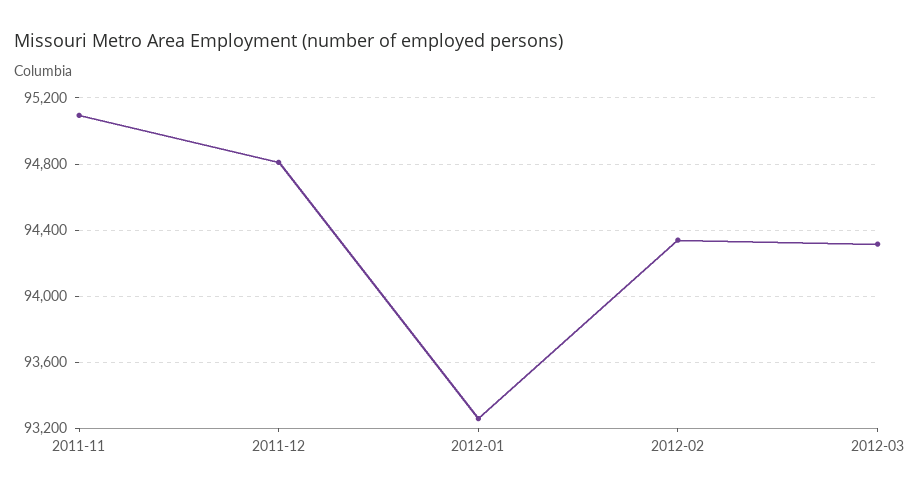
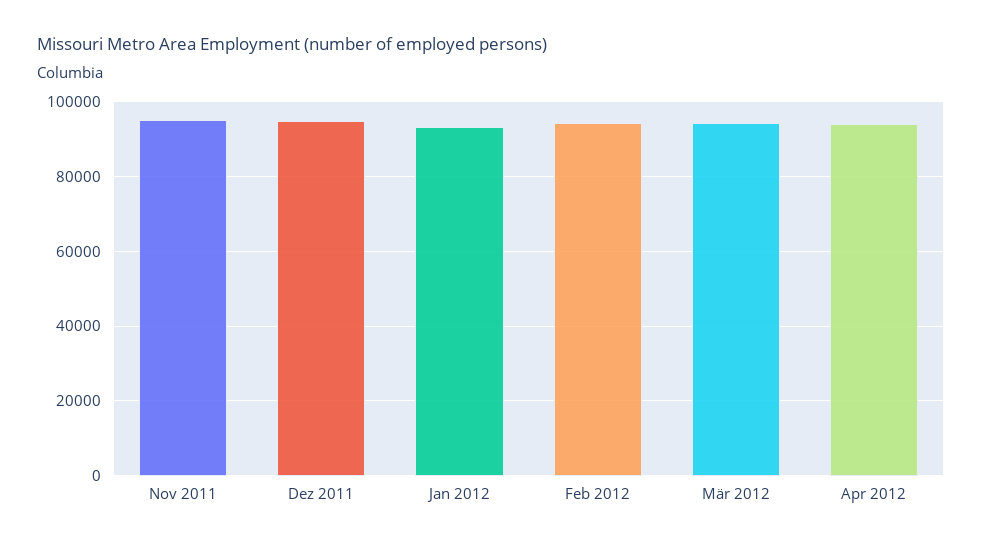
Apr 2012: none -> 94000

